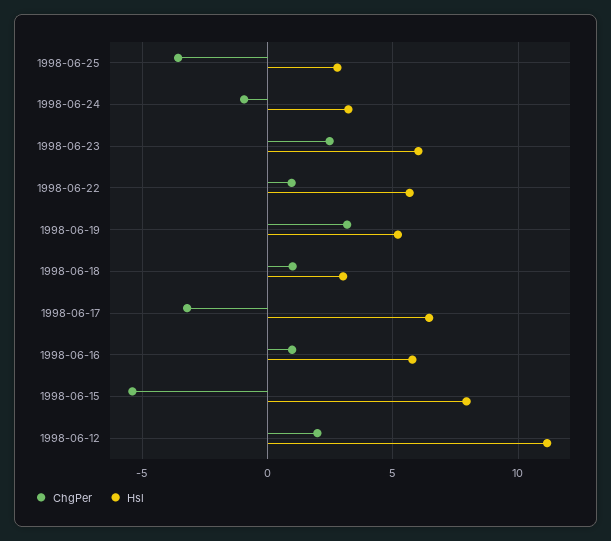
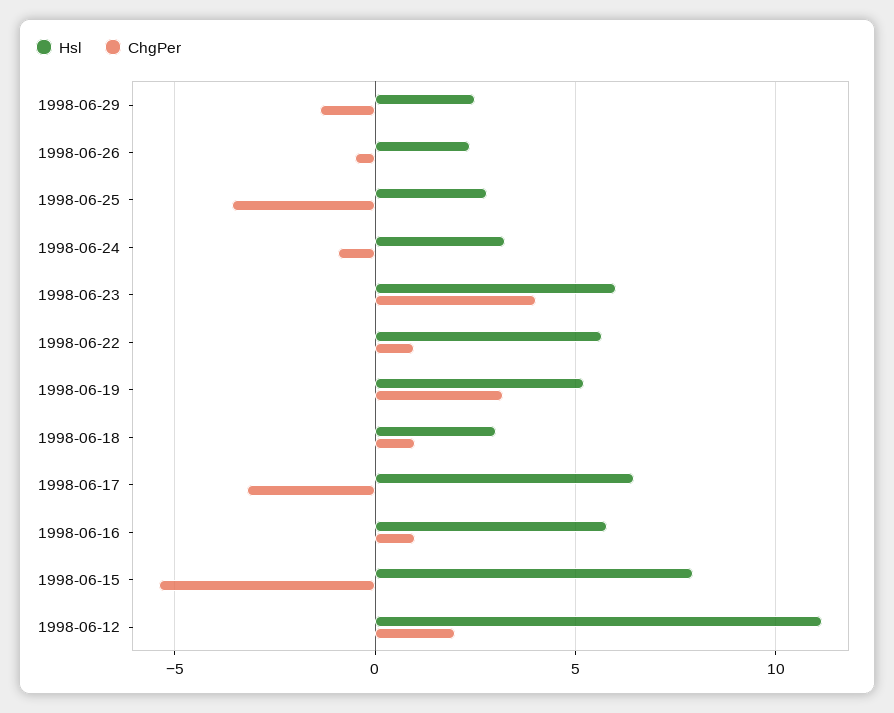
ChgPer, 1998-06-23: 2.5 -> 4
Hsl, 1998-06-29: none -> 2.5
ChgPer, 1998-06-29: none -> -1.5
Hsl, 1998-06-26: none -> 2.5
ChgPer, 1998-06-26: none -> -0.5

